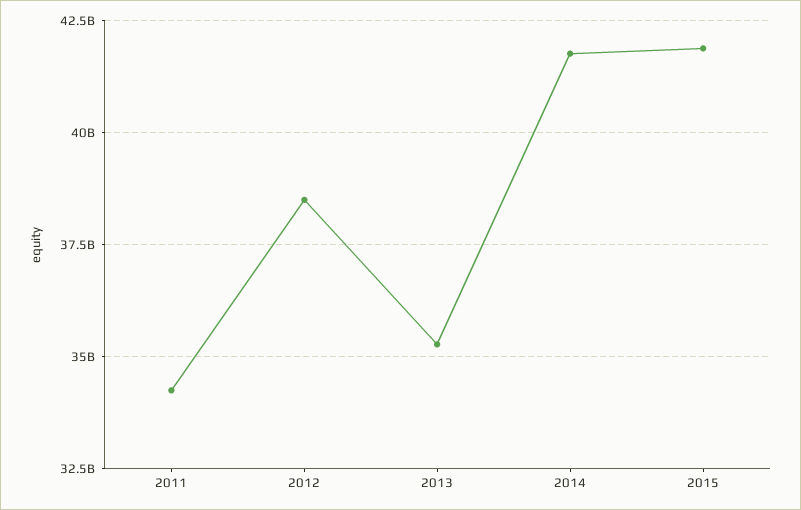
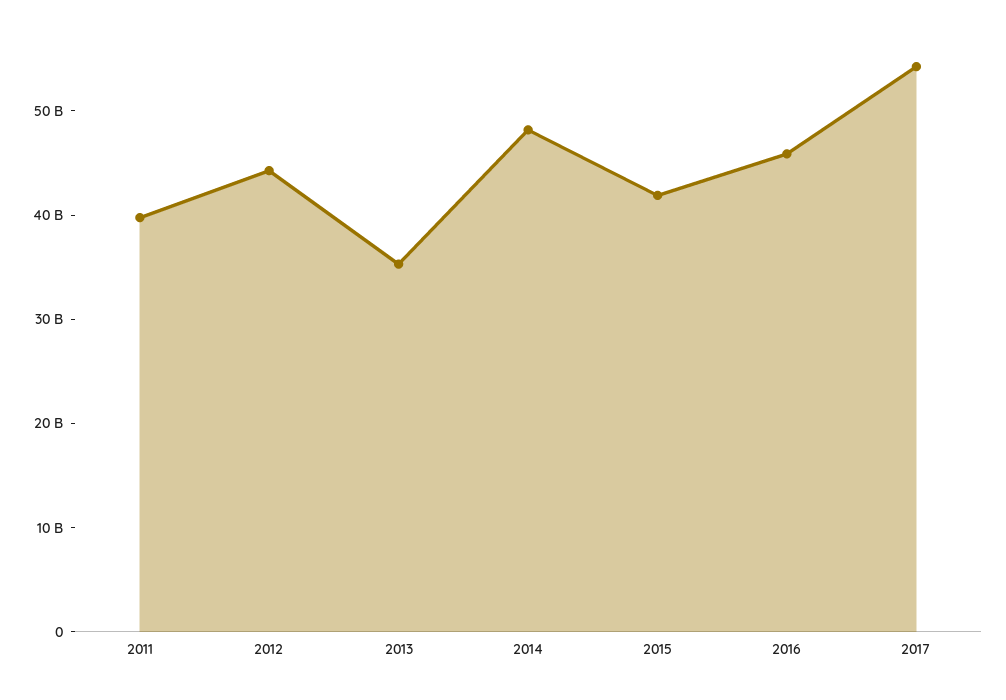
2011: 34250000000 -> 40000000000
2012: 38500000000 -> 44000000000
2014: 41750000000 -> 48000000000
2016: none -> 46000000000
2017: none -> 54000000000

